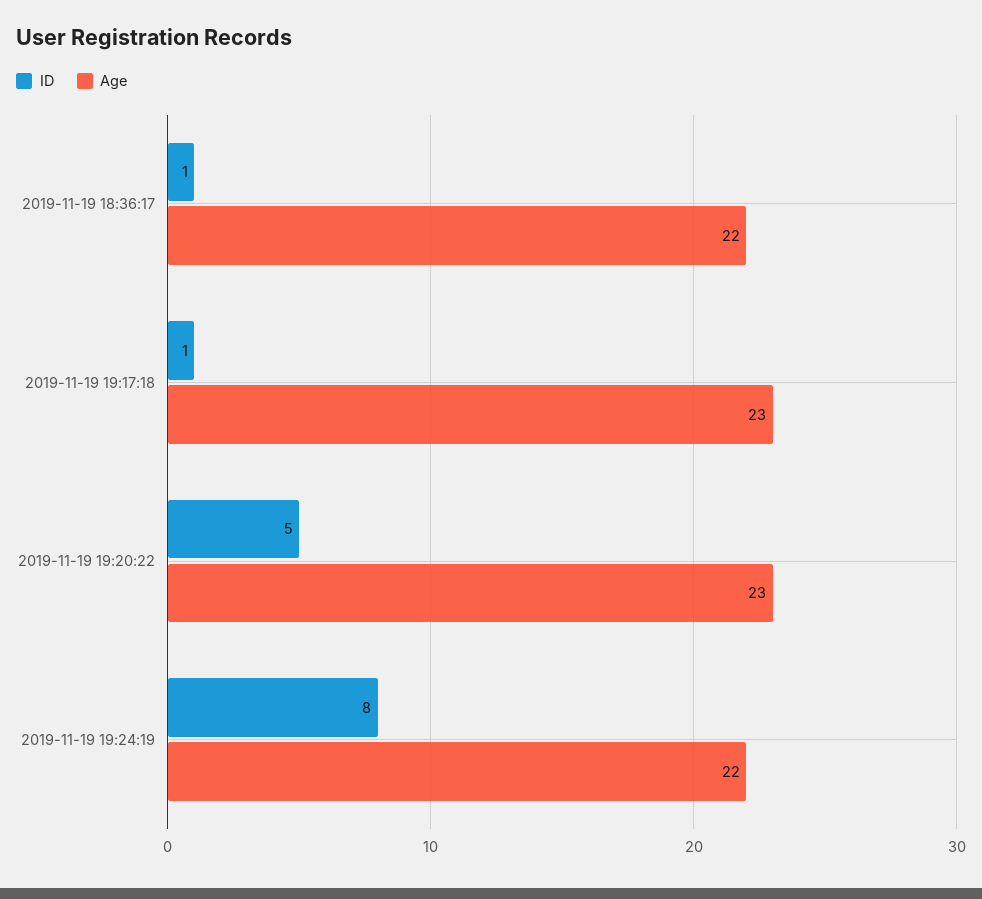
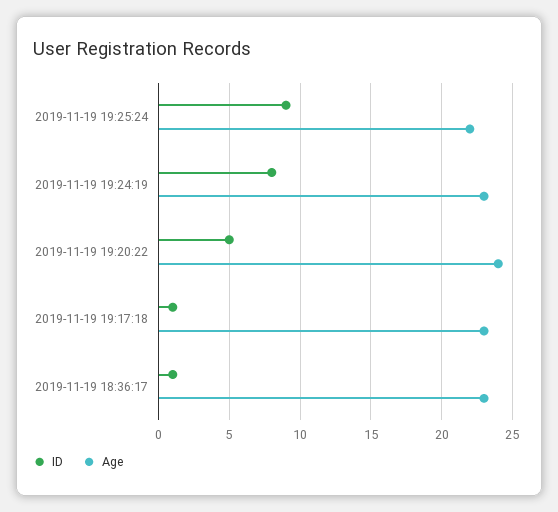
Age, 2019-11-19 18:36:17: 22 -> 23
Age, 2019-11-19 19:20:22: 23 -> 24
Age, 2019-11-19 19:24:19: 22 -> 23
ID, 2019-11-19 19:25:24: none -> 9
Age, 2019-11-19 19:25:24: none -> 22

